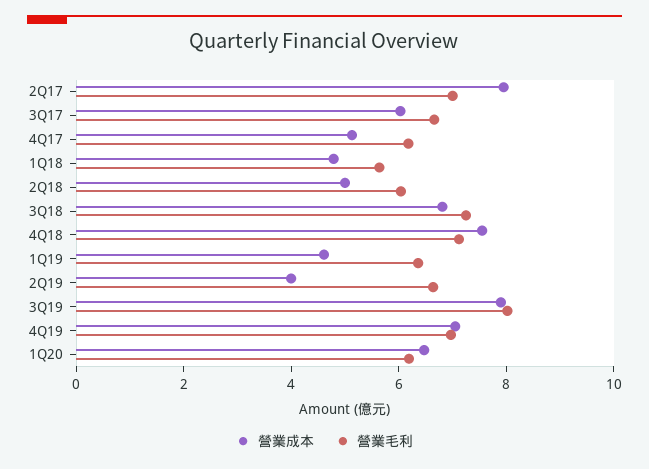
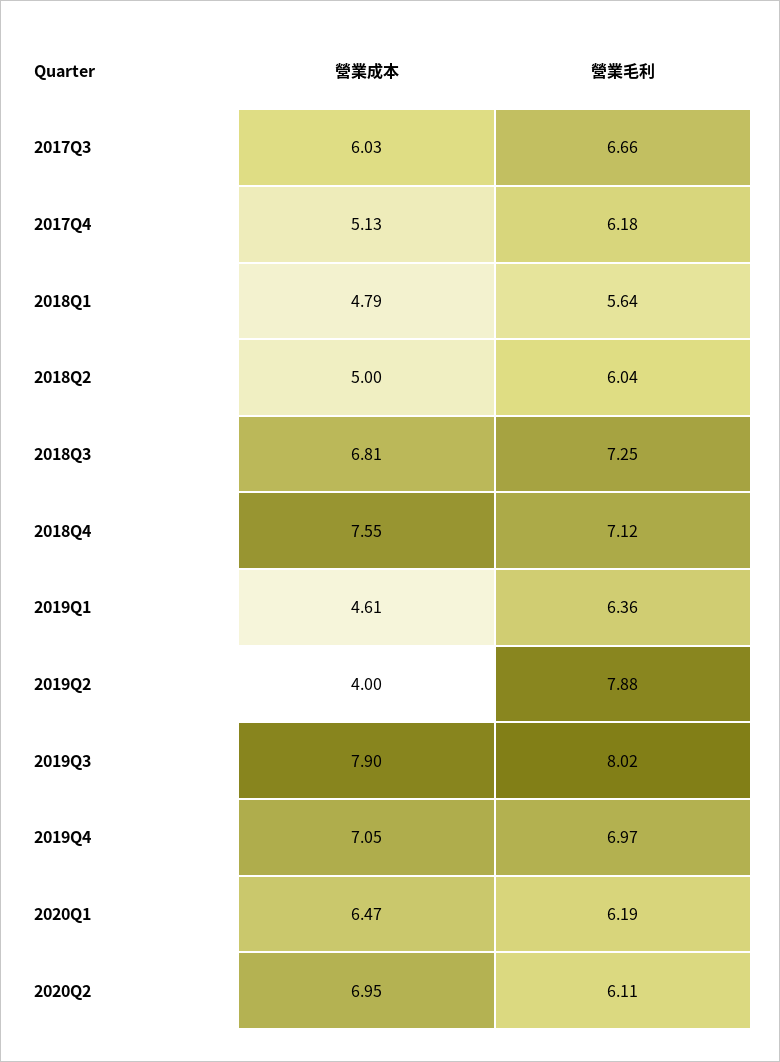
營業成本, 2Q17: 8 -> none
營業毛利, 2Q17: 7 -> none
營業毛利, 2Q19: 6.5 -> 7.88
營業成本, 2020Q2: none -> 6.95
營業毛利, 2020Q2: none -> 6.11

